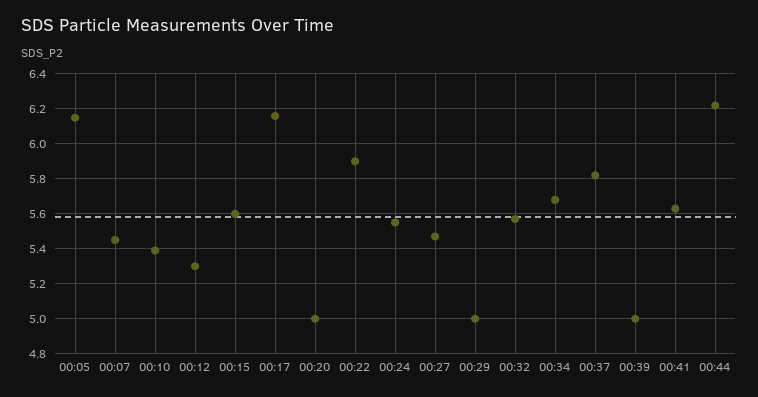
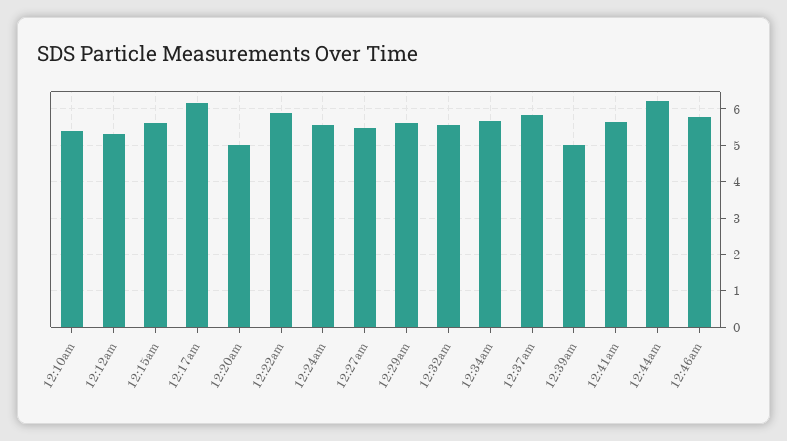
00:05: 6.15 -> none
00:07: 5.45 -> none
00:29: 5 -> 5.6
12:46am: none -> 5.8

